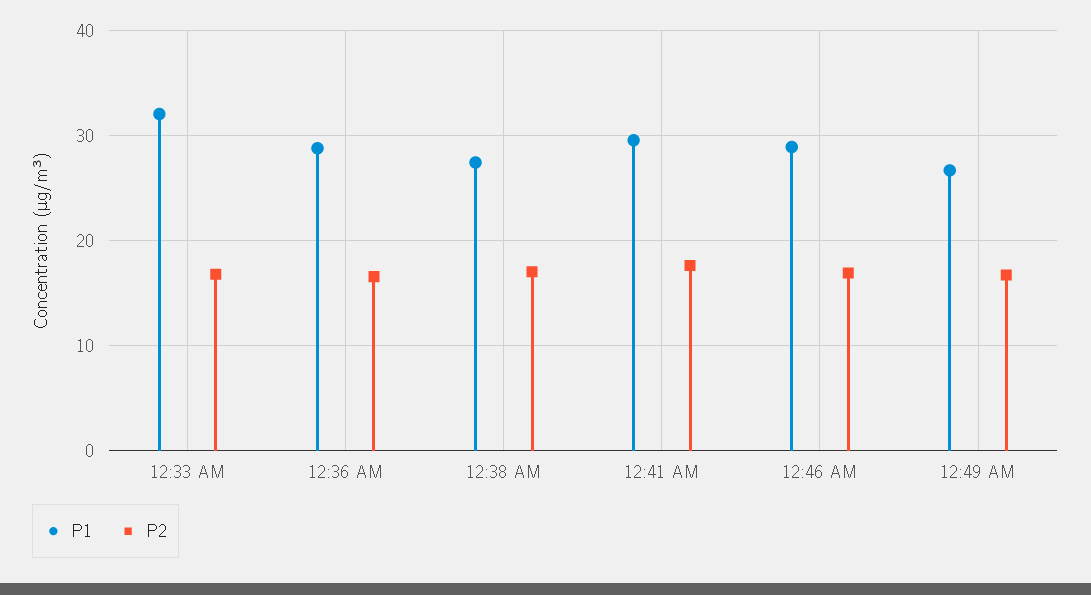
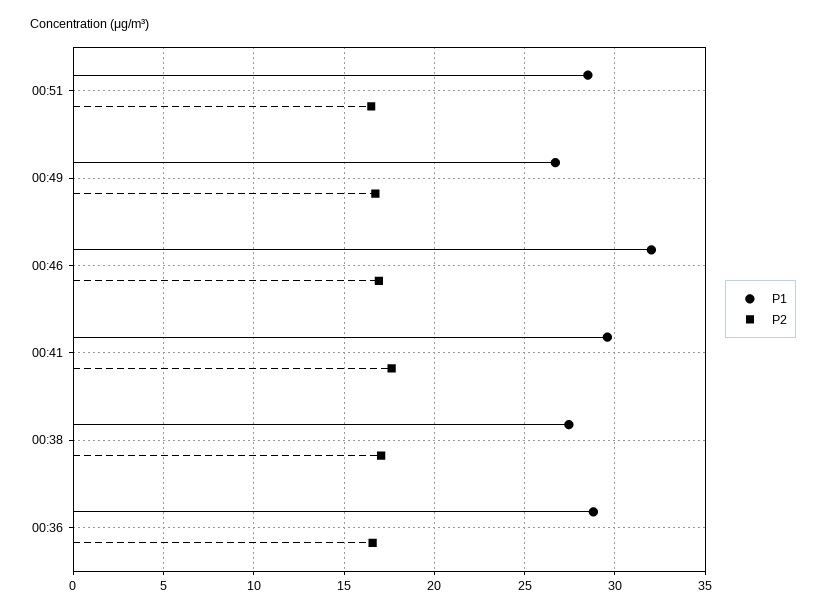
P1, 12:33 AM: 32 -> none
P2, 12:33 AM: 17 -> none
P1, 12:46 AM: 29 -> 32
P1, 00:51: none -> 28.5
P2, 00:51: none -> 16.5

